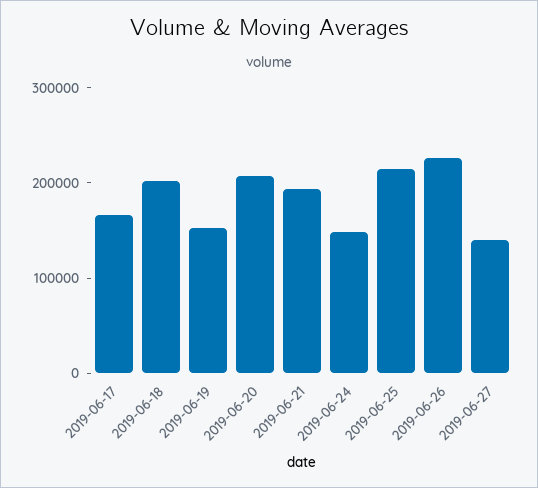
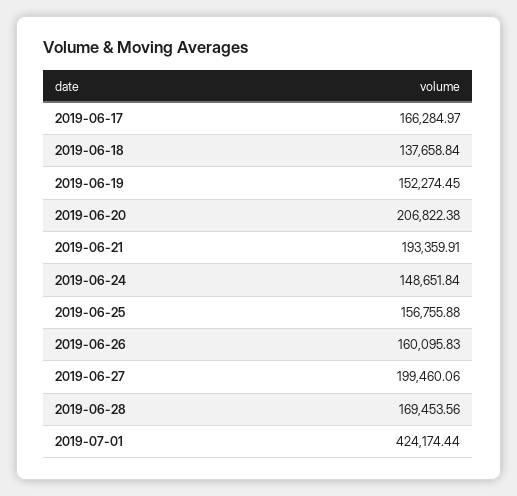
2019-06-18: 200000 -> 137658.84
2019-06-25: 220000 -> 156755.88
2019-06-26: 220000 -> 160095.83
2019-06-27: 140000 -> 199460.06
2019-06-28: none -> 169453.56
2019-07-01: none -> 424174.44

